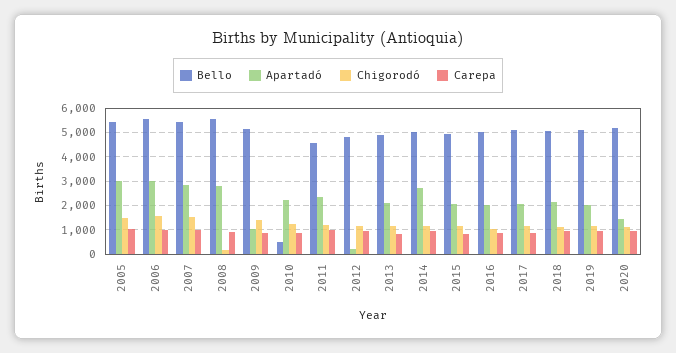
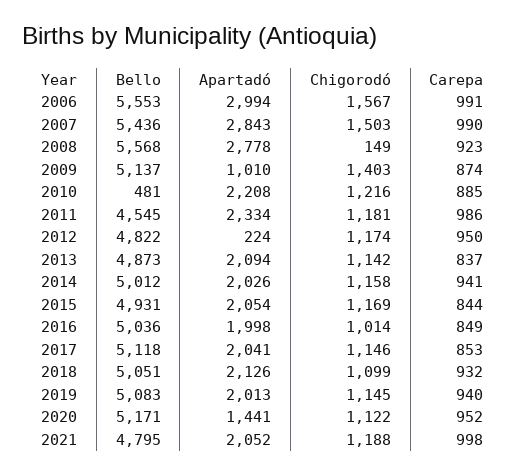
Bello, 2005: 5500 -> none
Apartadó, 2005: 3000 -> none
Chigorodó, 2005: 1500 -> none
Carepa, 2005: 1000 -> none
Apartadó, 2014: 2750 -> 2026
Bello, 2021: none -> 4795
Apartadó, 2021: none -> 2052
Chigorodó, 2021: none -> 1188
Carepa, 2021: none -> 998

